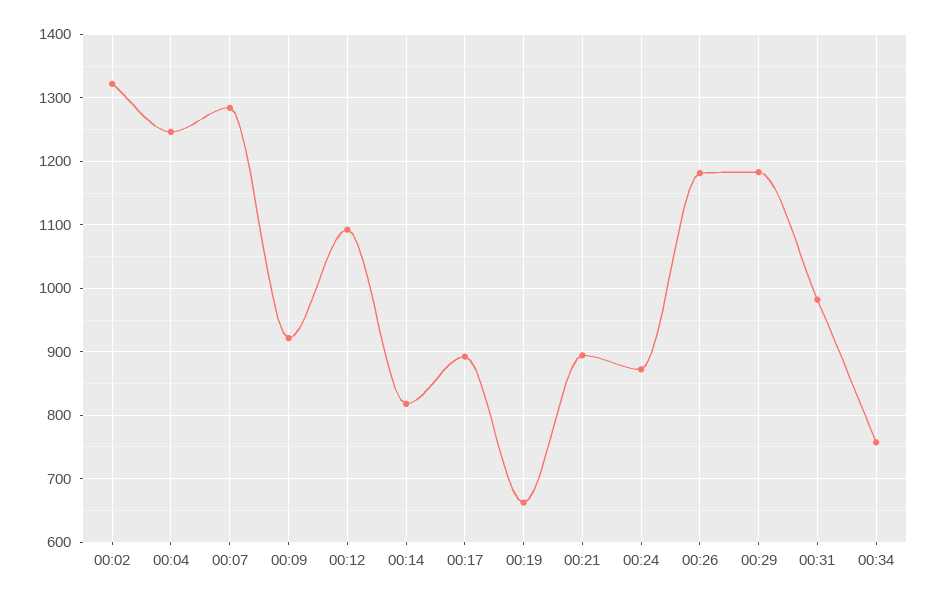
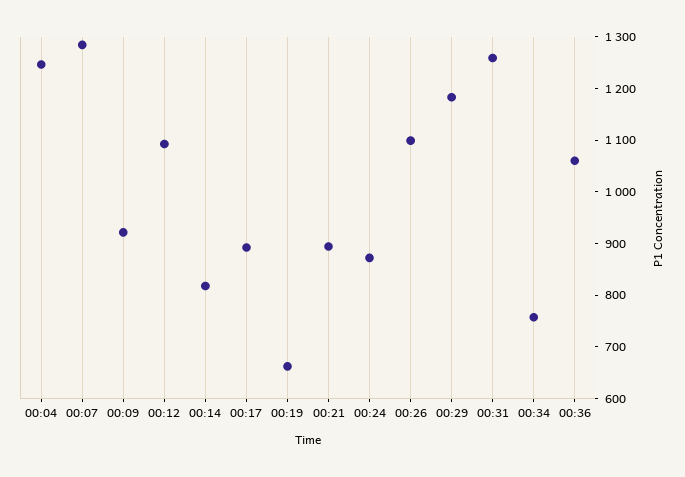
00:02: 1320 -> none
00:26: 1180 -> 1100
00:31: 980 -> 1260
00:36: none -> 1060

